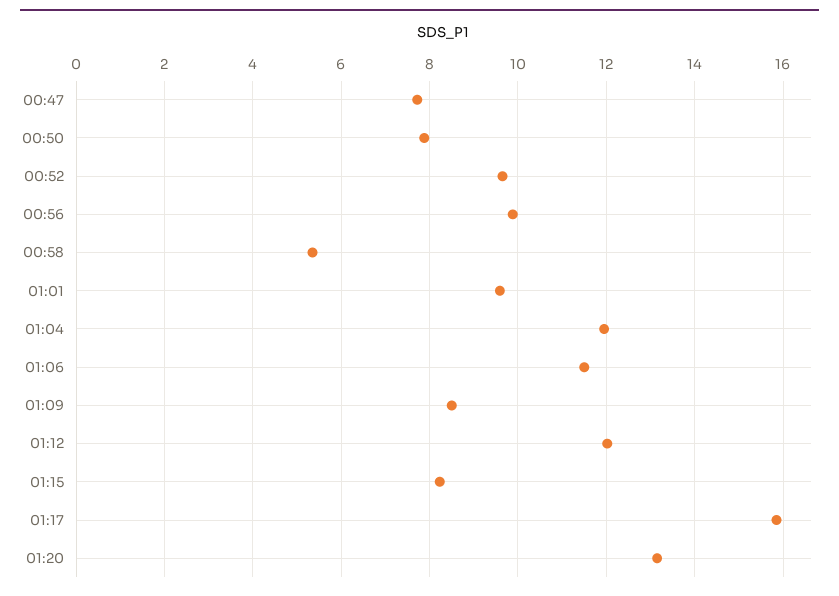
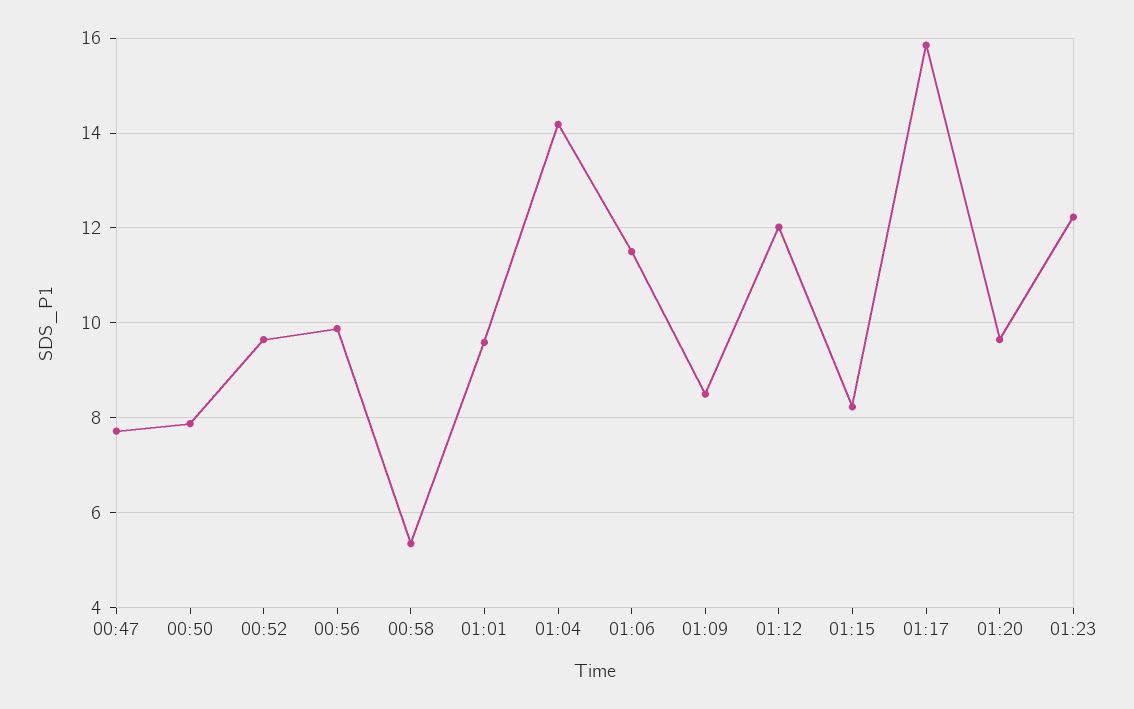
01:04: 12 -> 14.2
01:20: 13.2 -> 9.6
01:23: none -> 12.2

